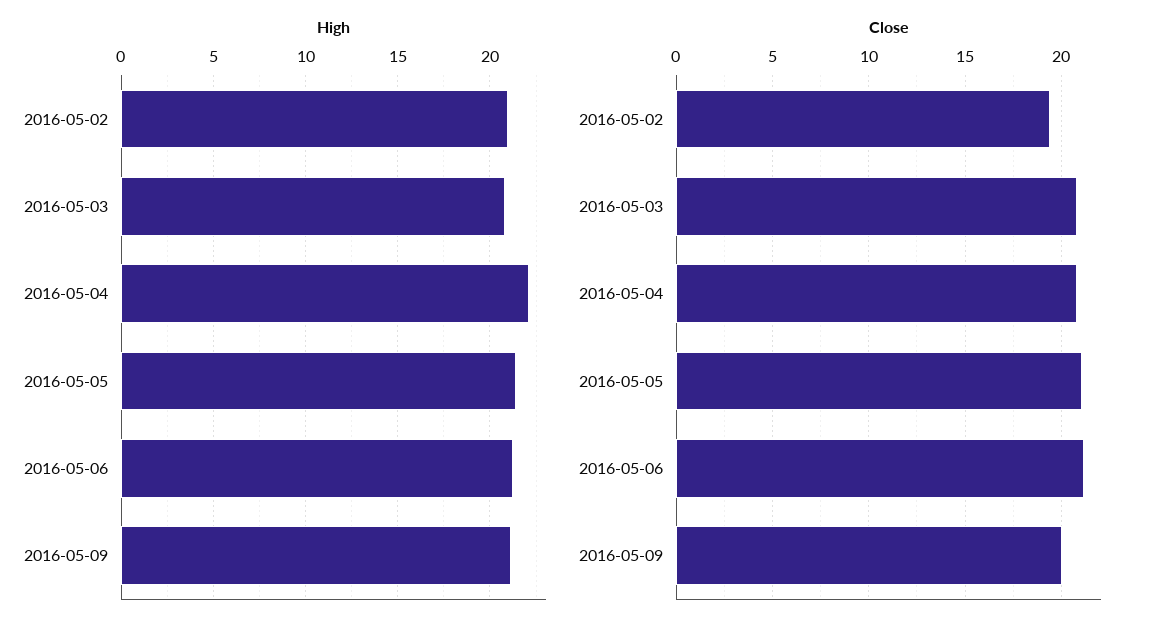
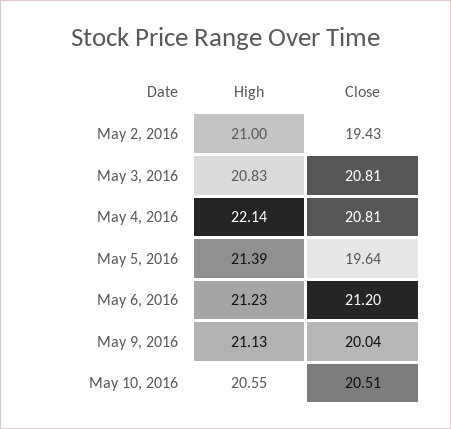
Close, 2016-05-05: 21 -> 19.64
High, May 10, 2016: none -> 20.55
Close, May 10, 2016: none -> 20.51

